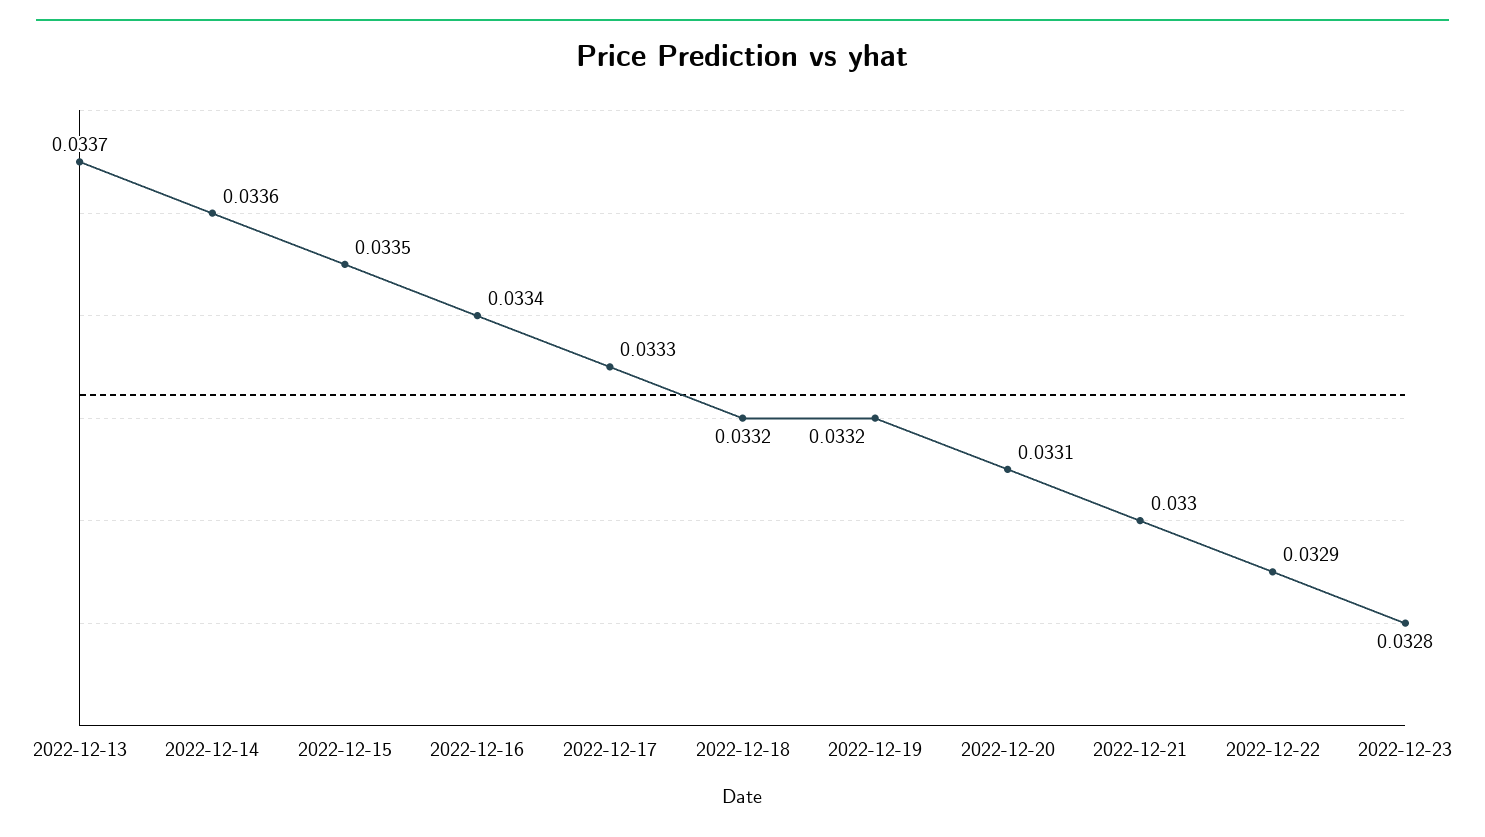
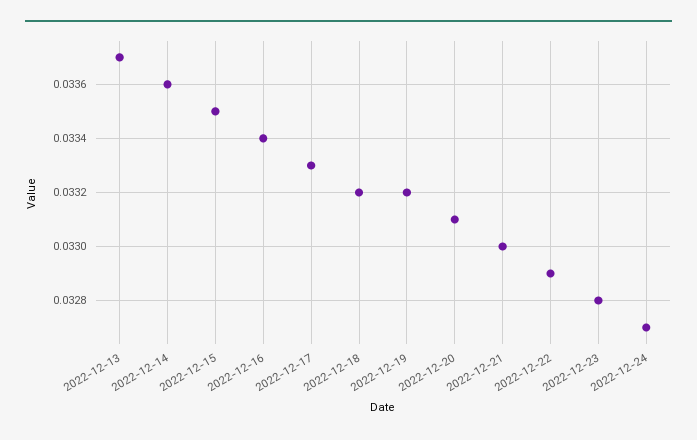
2022-12-24: none -> 0.0327

